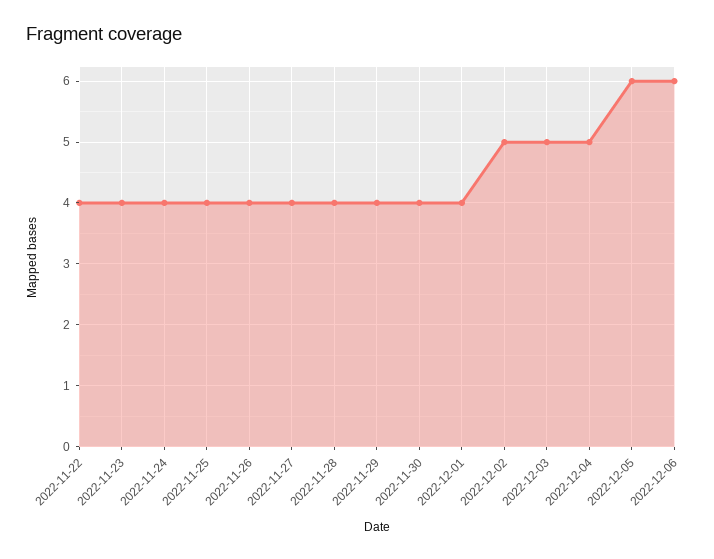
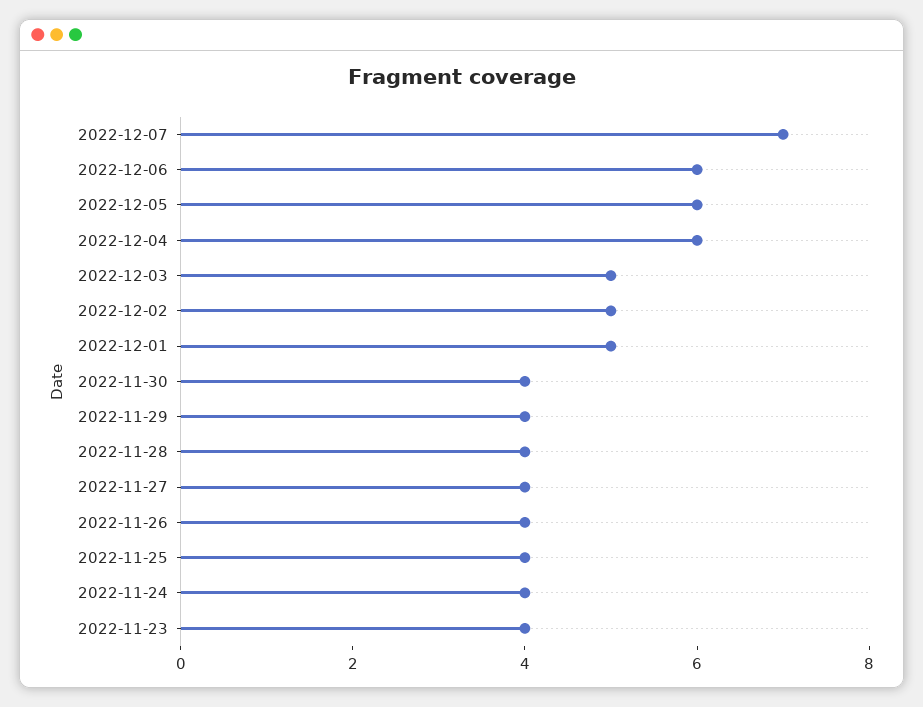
2022-11-22: 4 -> none
2022-12-01: 4 -> 5
2022-12-04: 5 -> 6
2022-12-07: none -> 7

